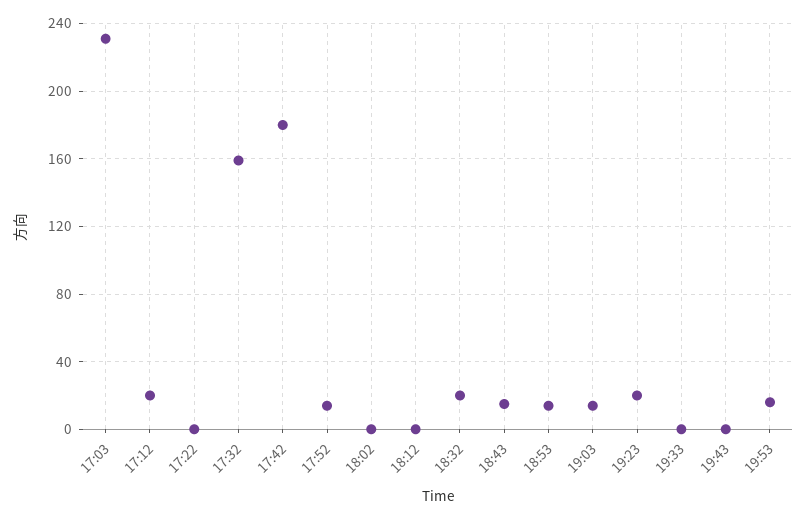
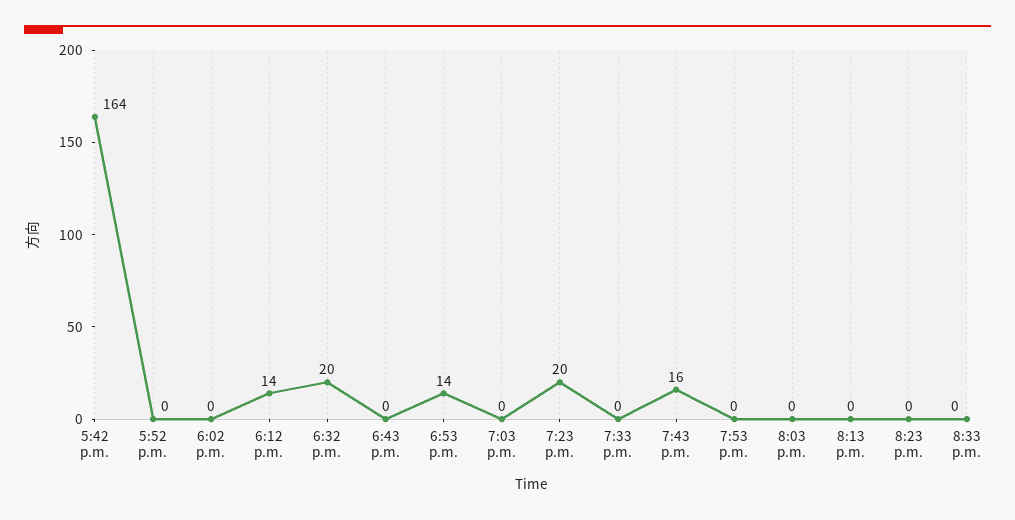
17:03: 230 -> none
17:12: 20 -> none
17:22: 0 -> none
17:32: 160 -> none
17:42: 180 -> 164
17:52: 15 -> 0
18:12: 0 -> 14
18:43: 15 -> 0
19:03: 15 -> 0
19:43: 0 -> 16
19:53: 15 -> 0
8:03 p.m.: none -> 0
8:13 p.m.: none -> 0
8:23 p.m.: none -> 0
8:33 p.m.: none -> 0

